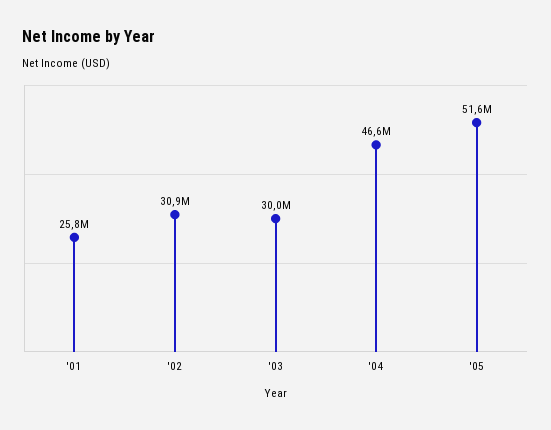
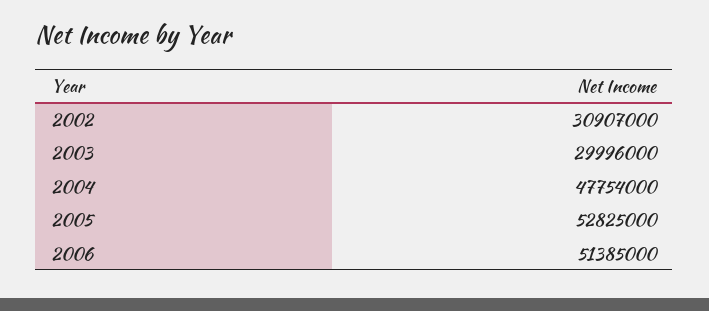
'01: 25800000 -> none
'04: 46600000 -> 47754000
'05: 51600000 -> 52825000
2006: none -> 51385000

